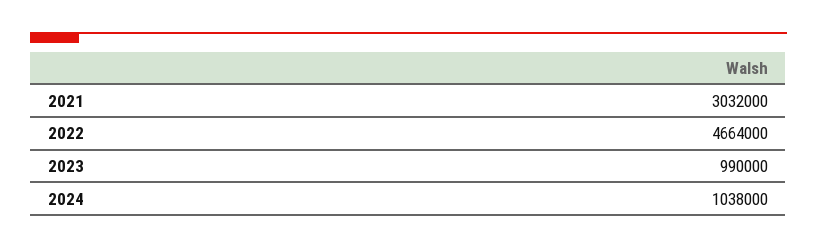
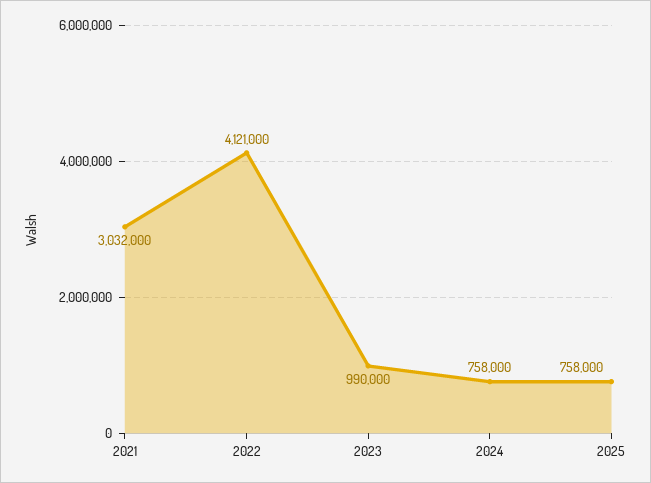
2022: 4664000 -> 4121000
2024: 1038000 -> 758000
2025: none -> 758000

